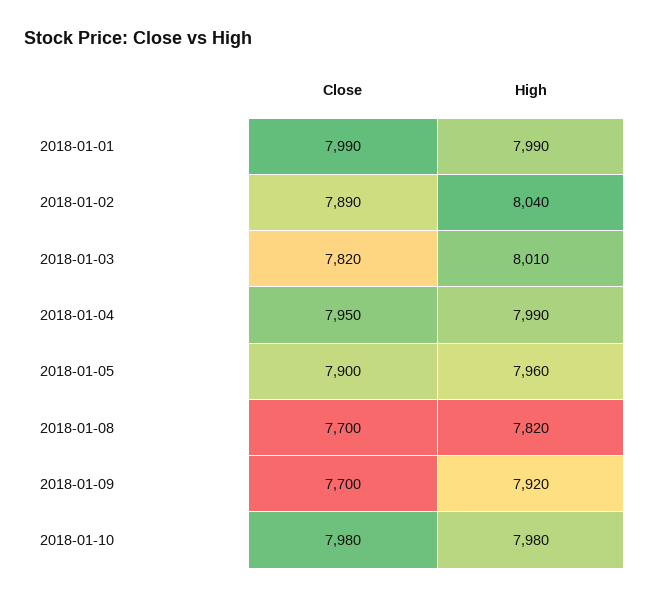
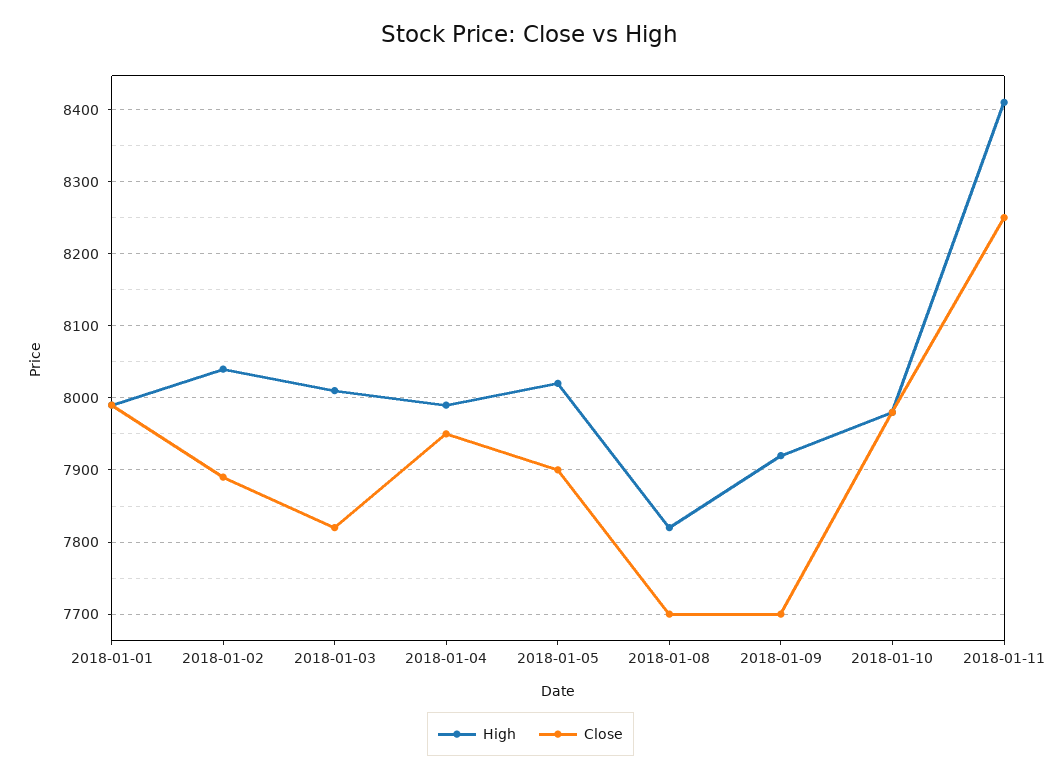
High, 2018-01-05: 7960 -> 8020
High, 2018-01-11: none -> 8410
Close, 2018-01-11: none -> 8250

